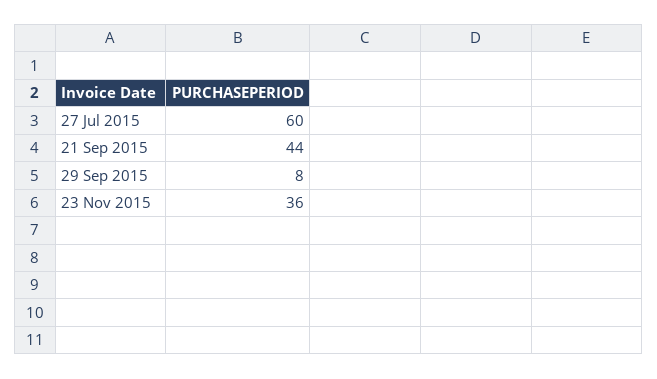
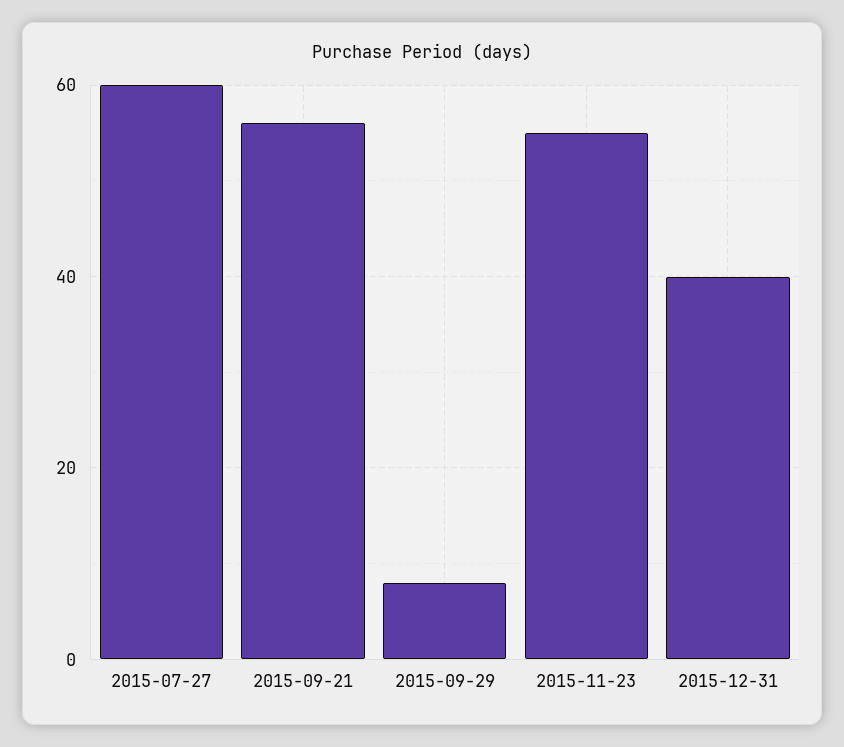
21 Sep 2015: 44 -> 55
23 Nov 2015: 36 -> 55
2015-12-31: none -> 40

